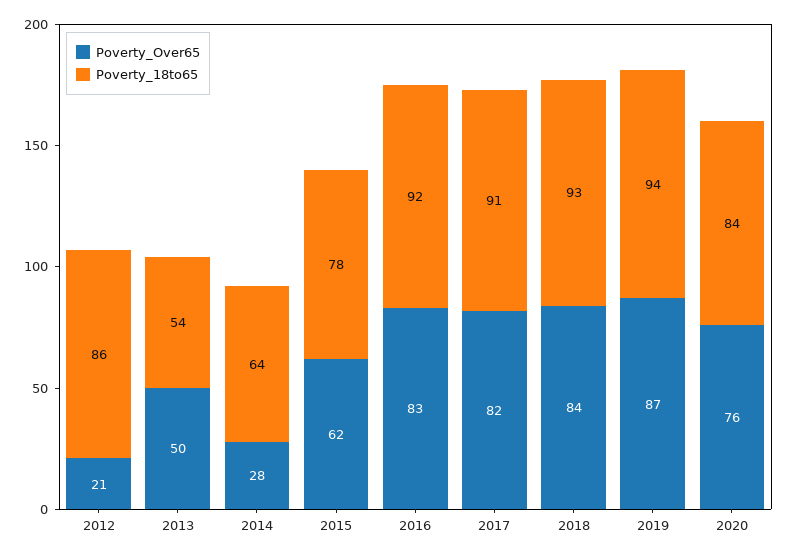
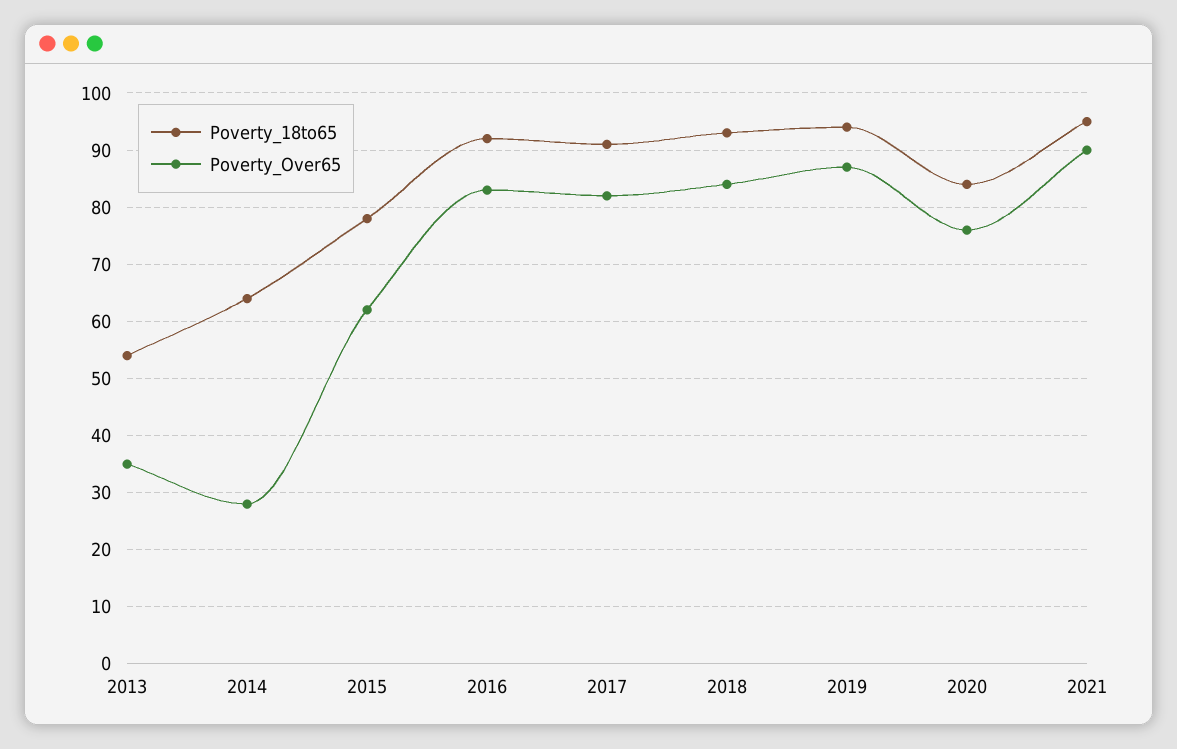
Poverty_Over65, 2012: 21 -> none
Poverty_18to65, 2012: 86 -> none
Poverty_Over65, 2013: 50 -> 35
Poverty_18to65, 2021: none -> 95
Poverty_Over65, 2021: none -> 90

